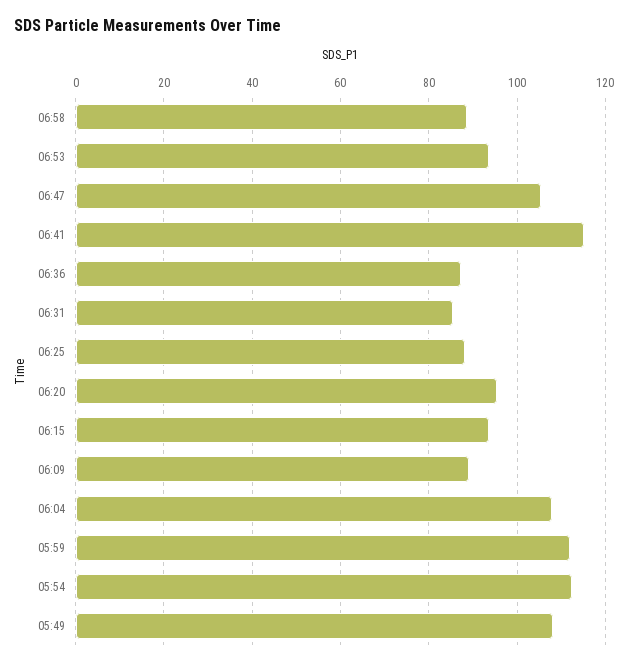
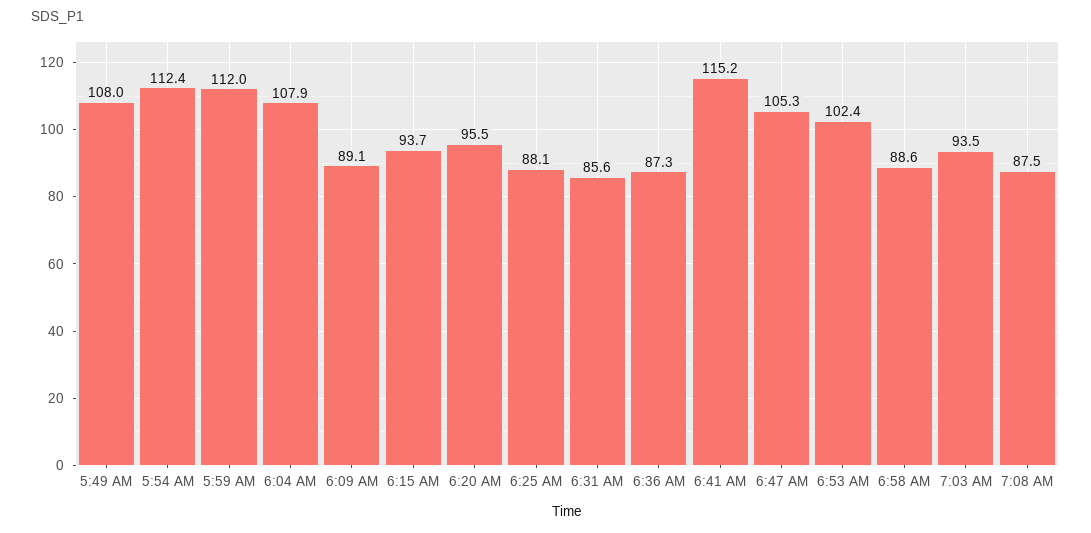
06:53: 94 -> 102.4
7:03 AM: none -> 93.5
7:08 AM: none -> 87.5

